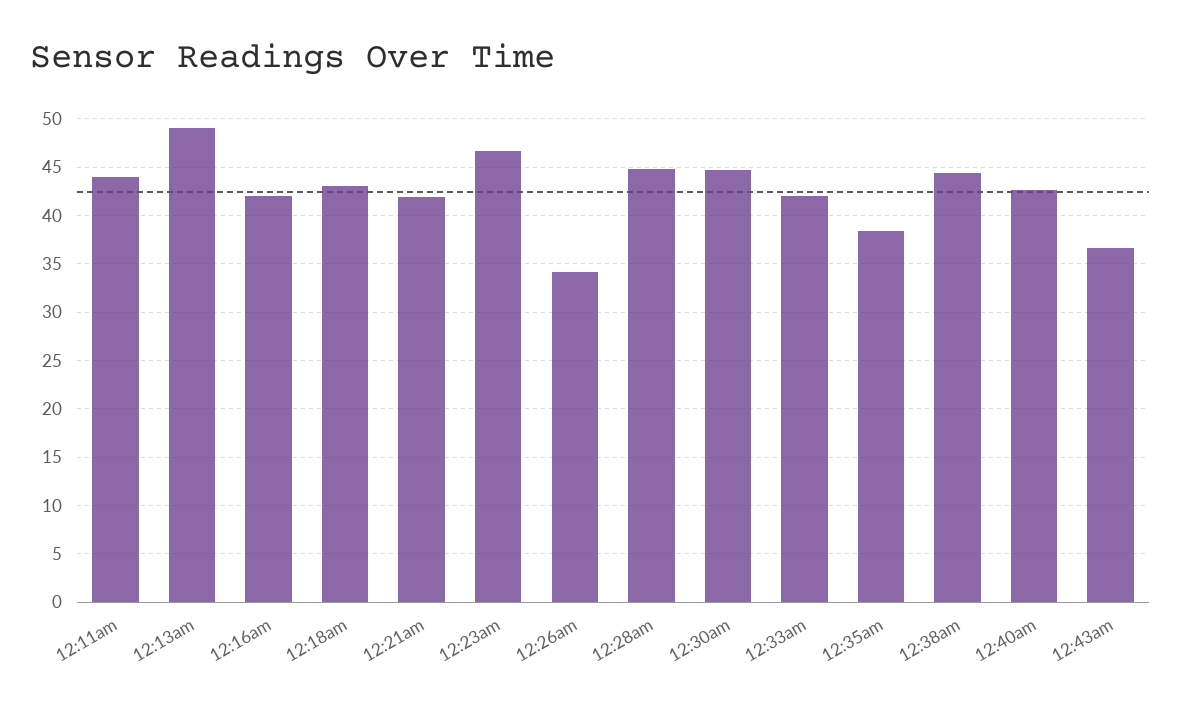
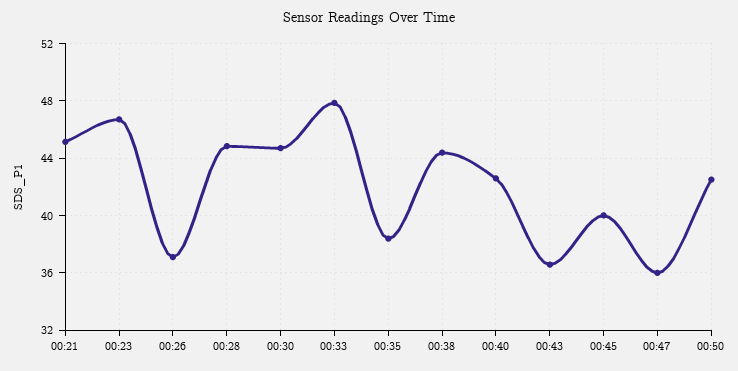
12:11am: 44 -> none
12:13am: 49 -> none
12:16am: 42 -> none
12:18am: 43 -> none
12:21am: 42 -> 45
12:26am: 34 -> 37
12:33am: 42 -> 48
00:45: none -> 40
00:47: none -> 36
00:50: none -> 42.5

